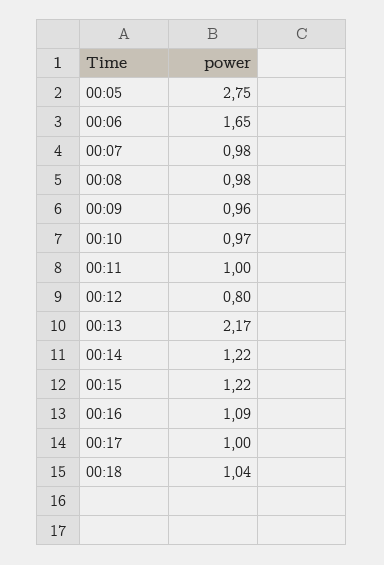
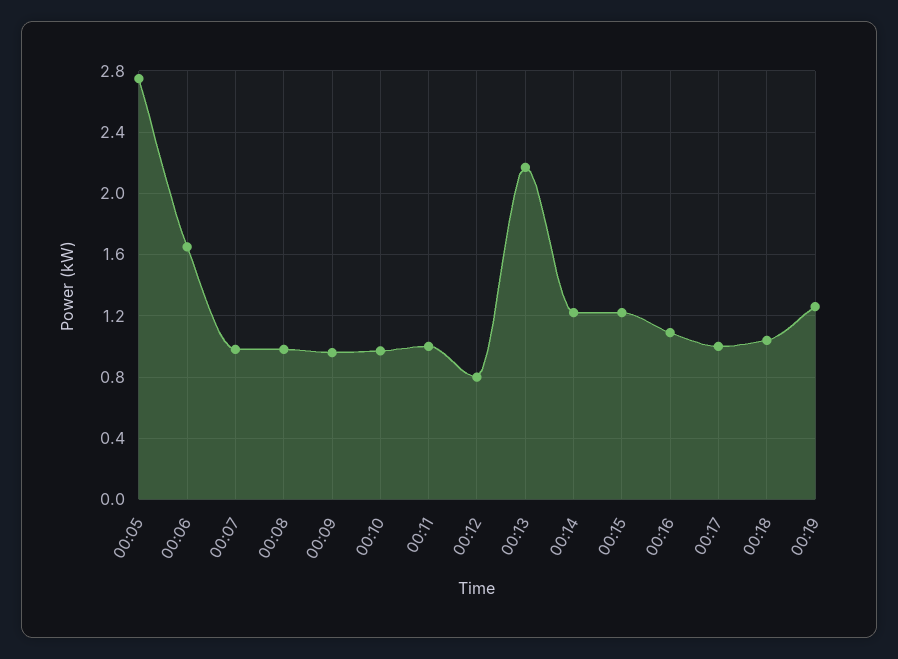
00:19: none -> 1.25

